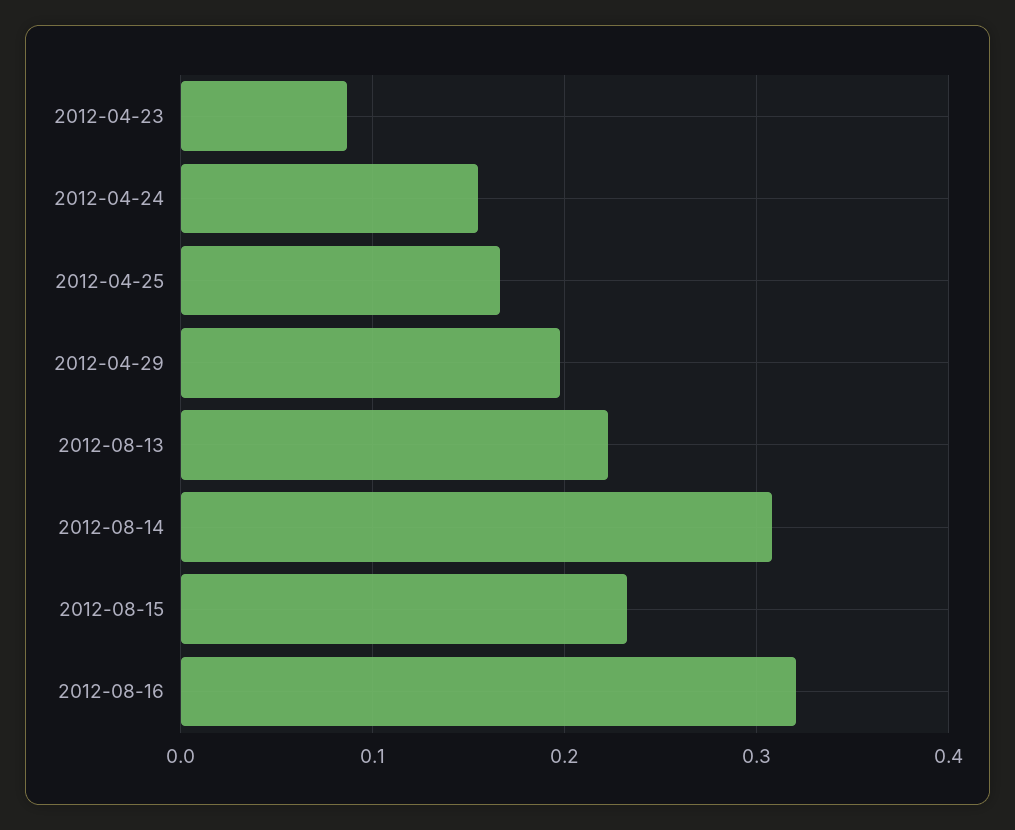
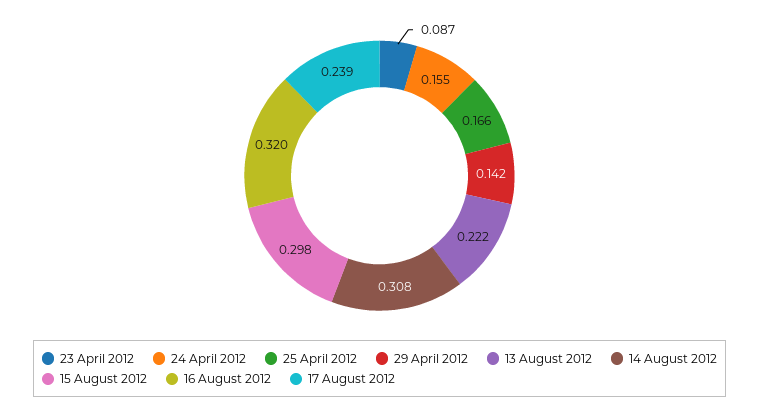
2012-04-29: 0.2 -> 0.142
2012-08-15: 0.23 -> 0.298
17 August 2012: none -> 0.239

